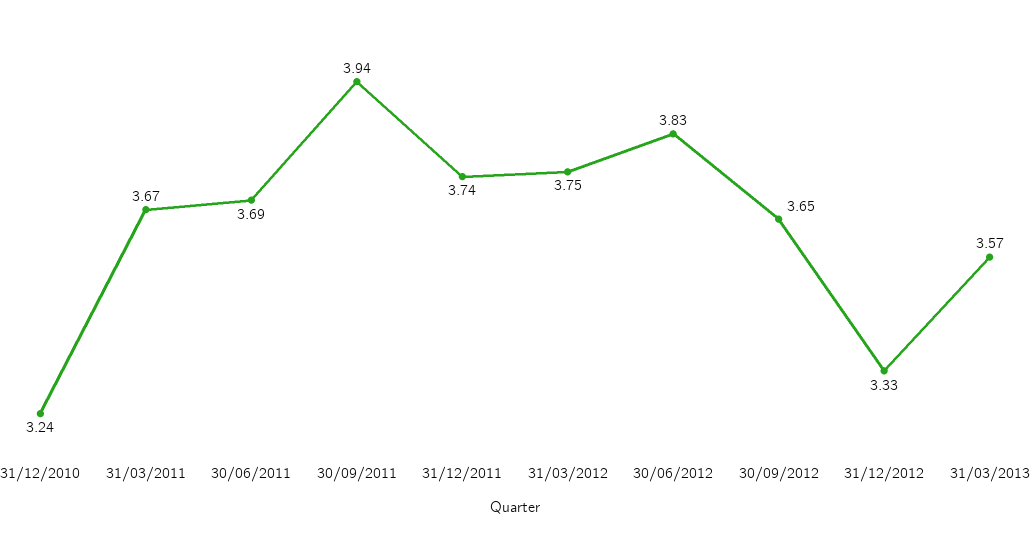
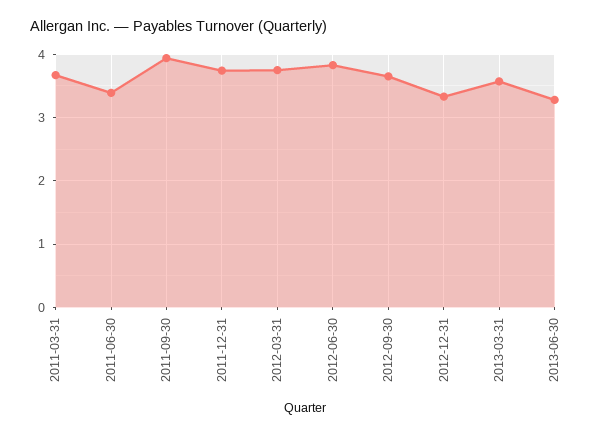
31/12/2010: 3.24 -> none
30/06/2011: 3.69 -> 3.4
2013-06-30: none -> 3.3

